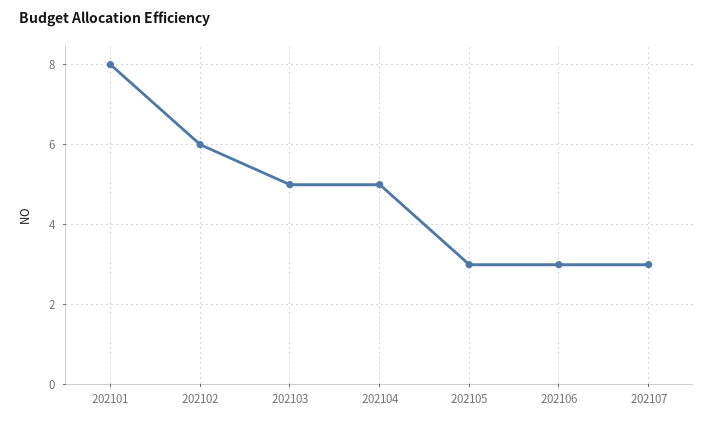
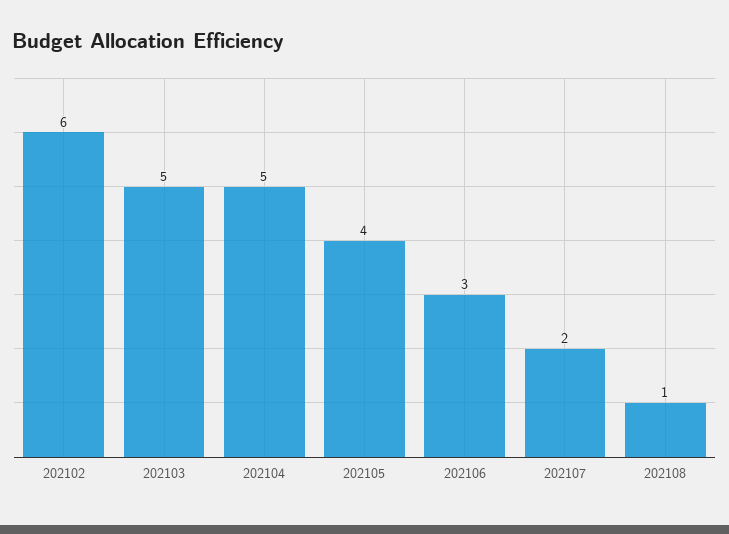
202101: 8 -> none
202105: 3 -> 4
202107: 3 -> 2
202108: none -> 1

